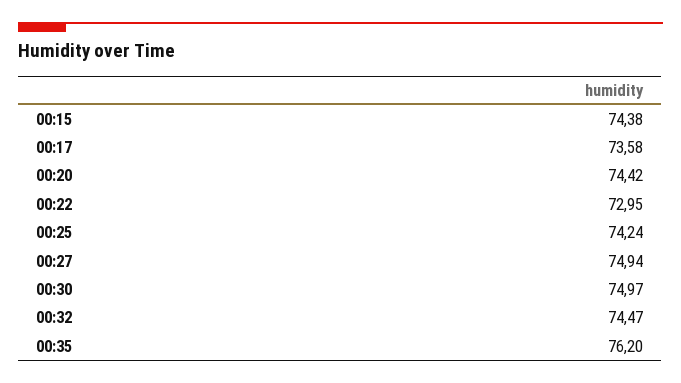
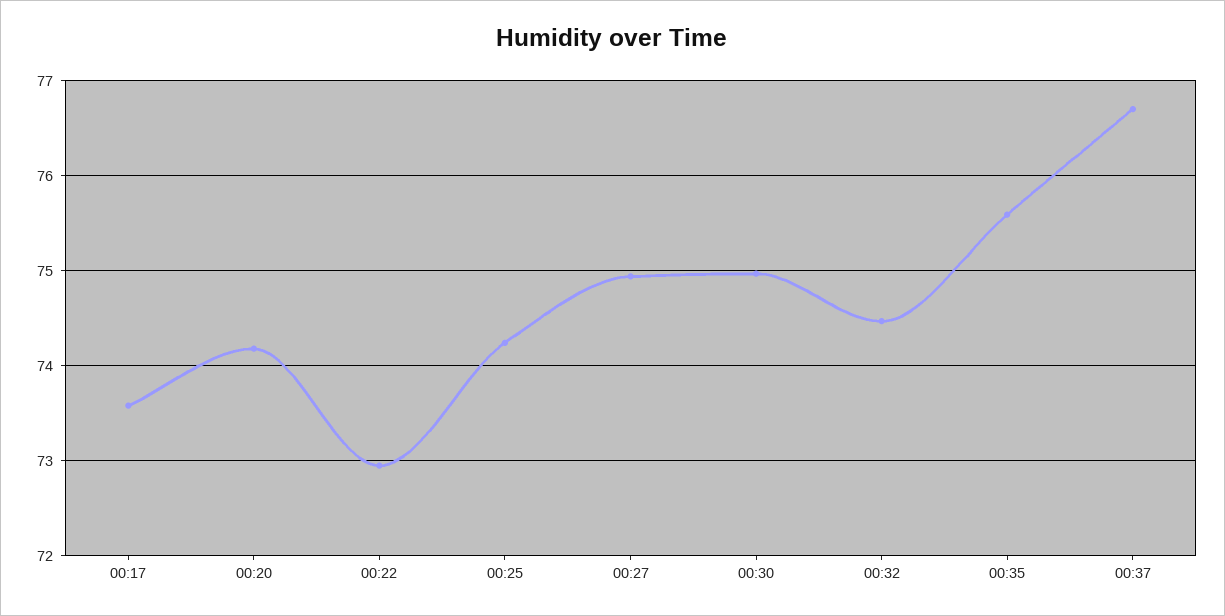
00:15: 74.38 -> none
00:20: 74.42 -> 74.2
00:35: 76.2 -> 75.6
00:37: none -> 76.7

